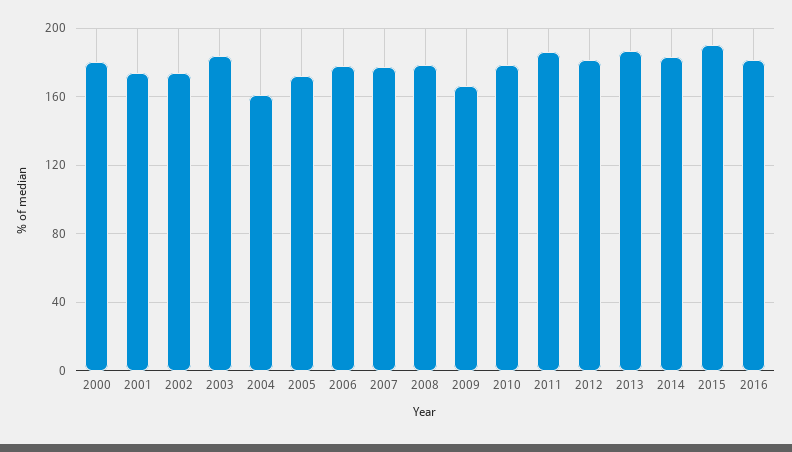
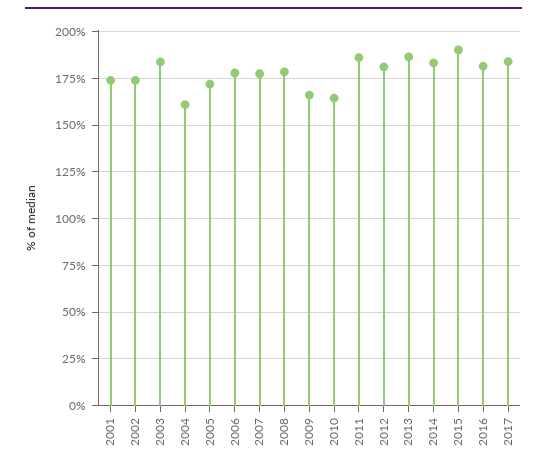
2000: 180 -> none
2010: 180 -> 165
2017: none -> 185

